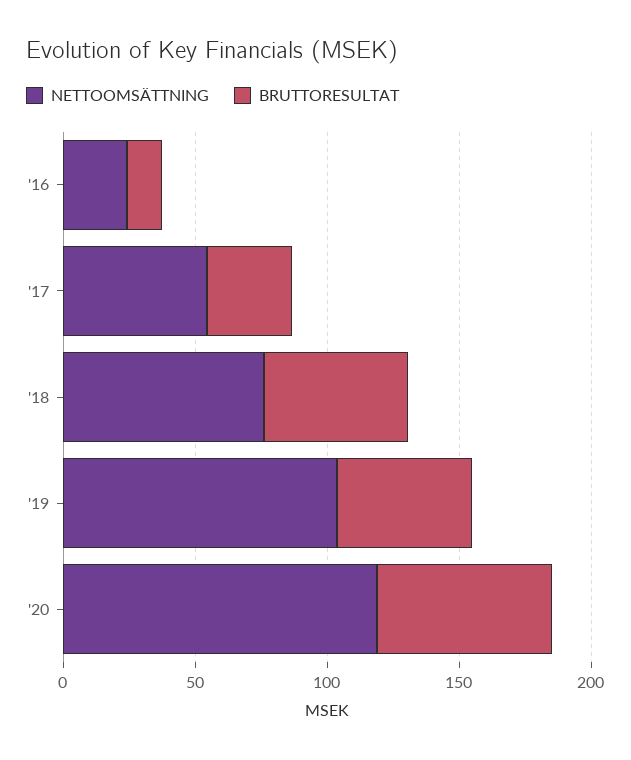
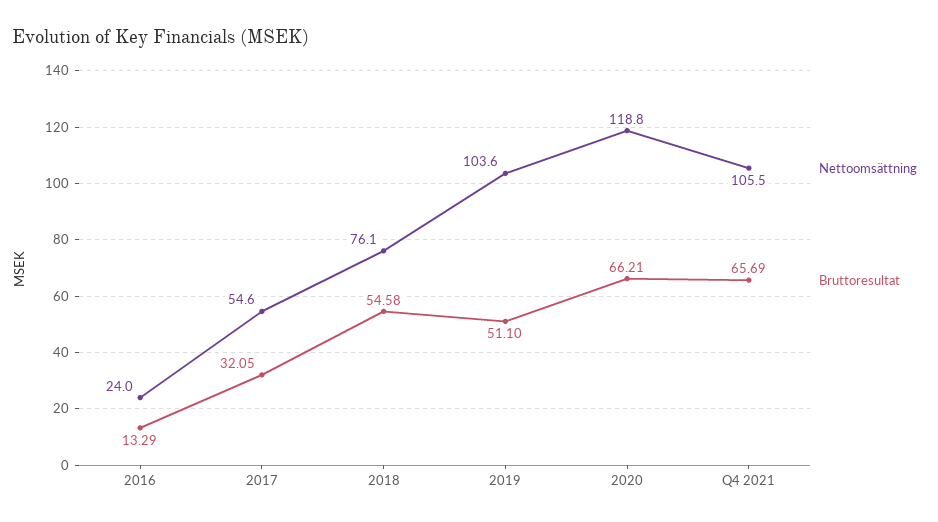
NETTOOMSÄTTNING, Q4 2021: none -> 105.5
BRUTTORESULTAT, Q4 2021: none -> 65.69

